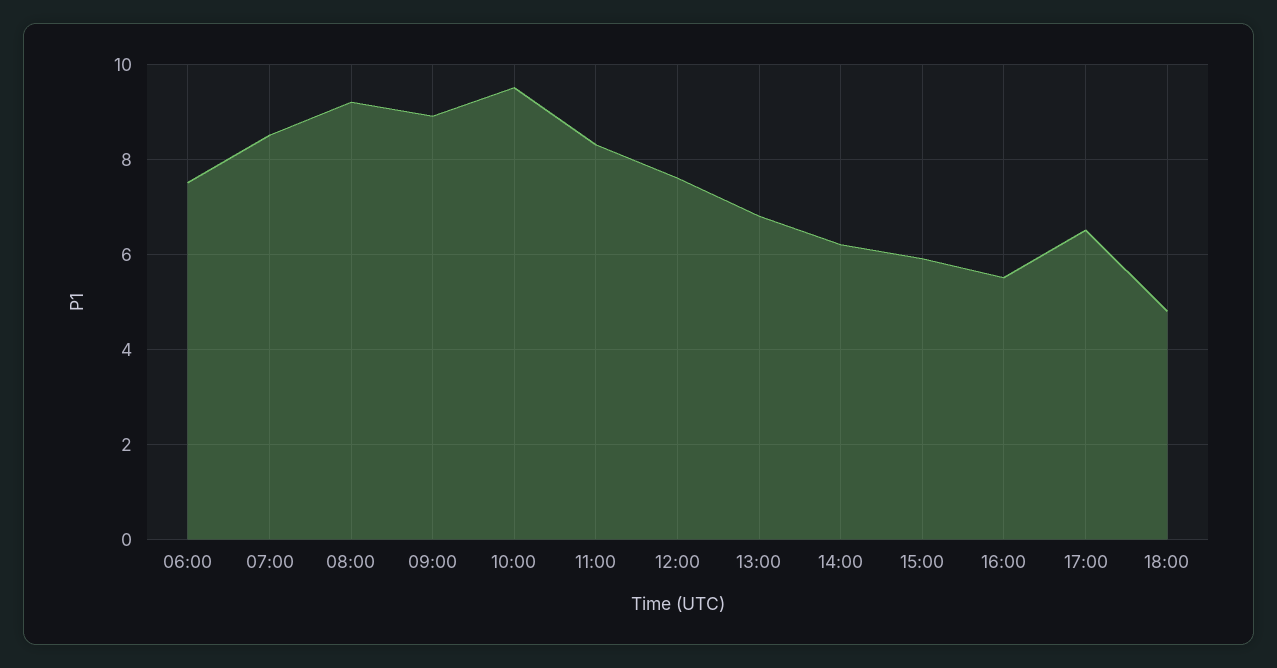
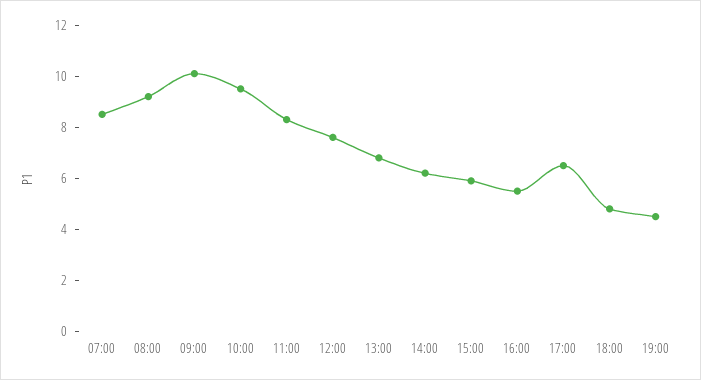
06:00: 7.5 -> none
09:00: 9 -> 10
19:00: none -> 4.5

